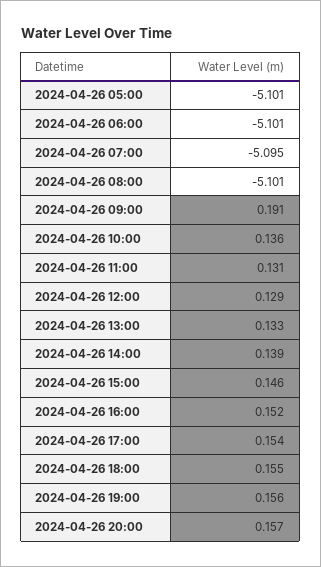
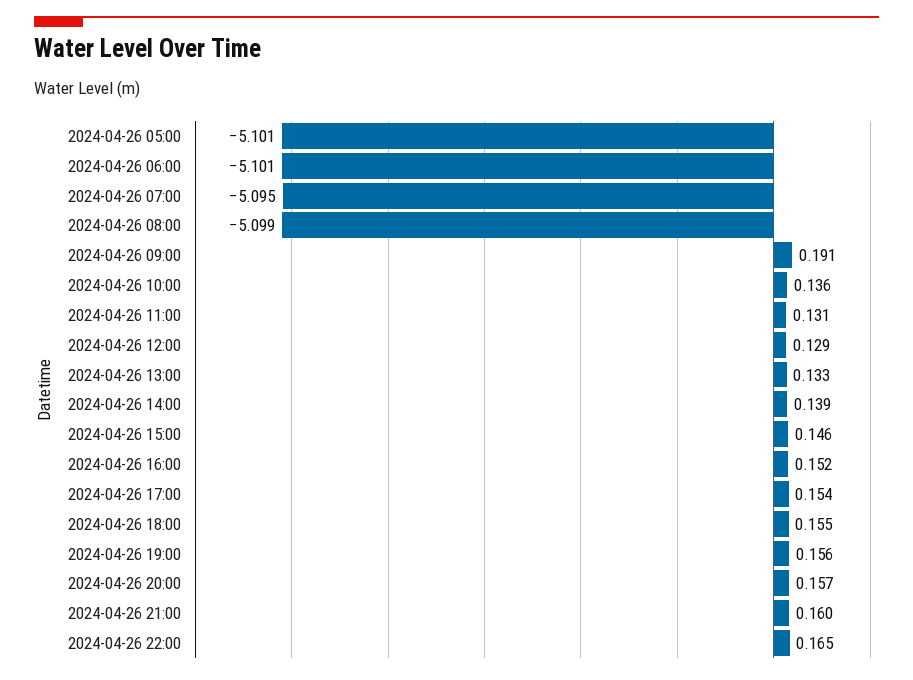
2024-04-26 08:00: -5.101 -> -5.099
2024-04-26 21:00: none -> 0.16
2024-04-26 22:00: none -> 0.165

